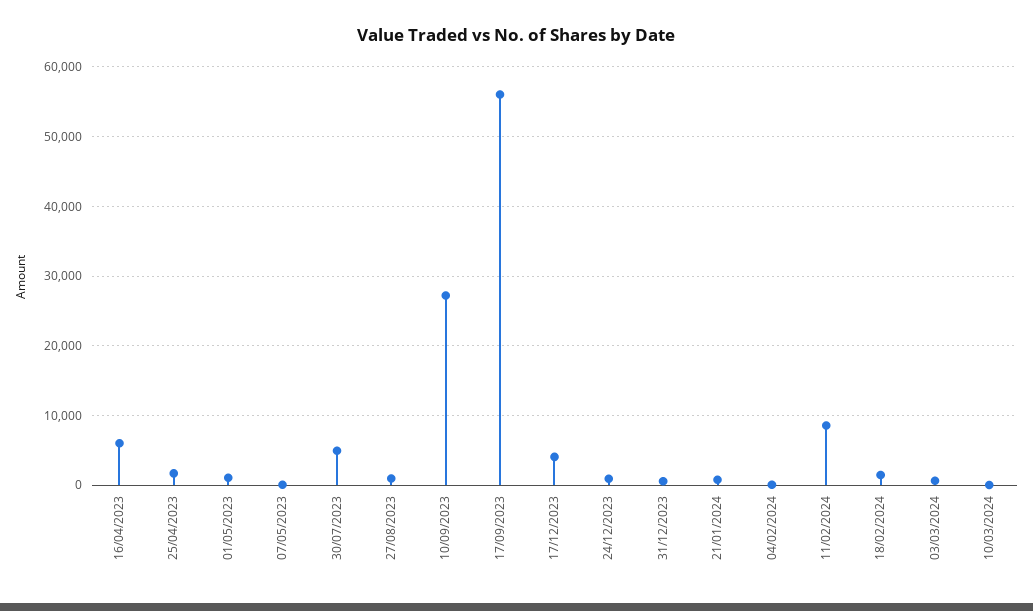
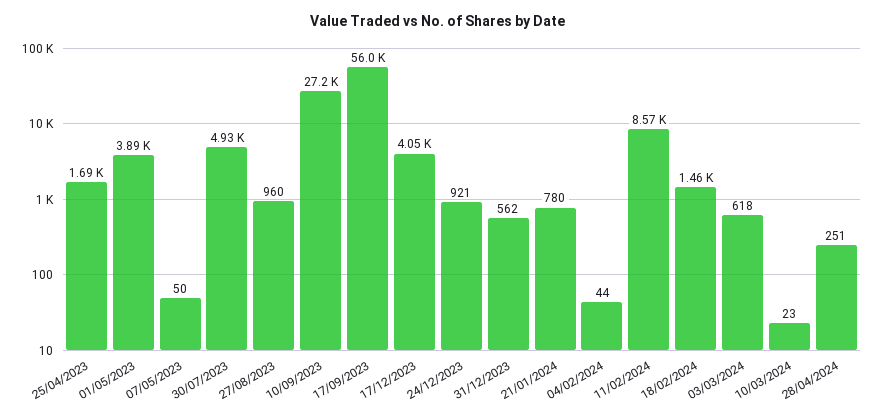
16/04/2023: 6000 -> none
01/05/2023: 1000 -> 3890
28/04/2024: none -> 251

